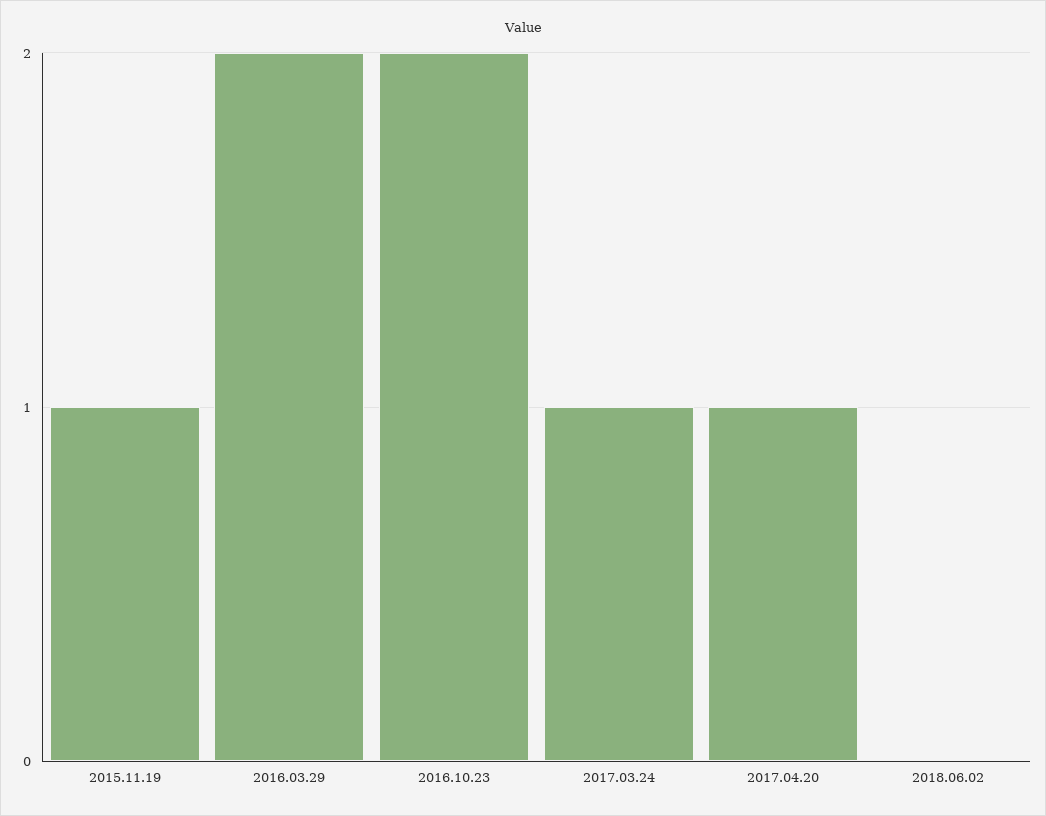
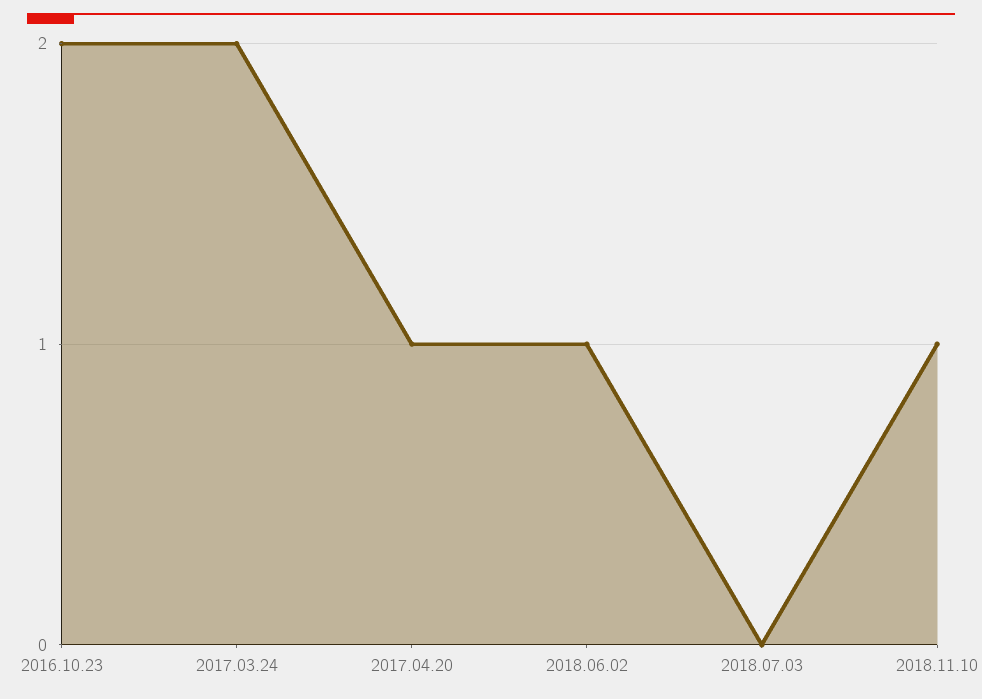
2015.11.19: 1 -> none
2016.03.29: 2 -> none
2017.03.24: 1 -> 2
2018.06.02: 0 -> 1
2018.07.03: none -> 0
2018.11.10: none -> 1

